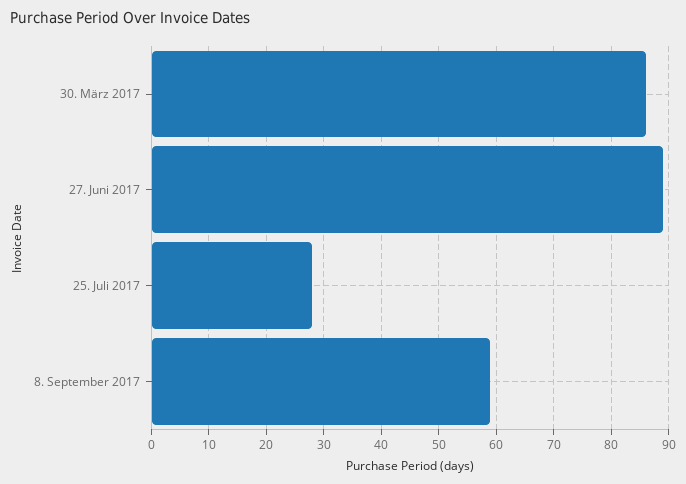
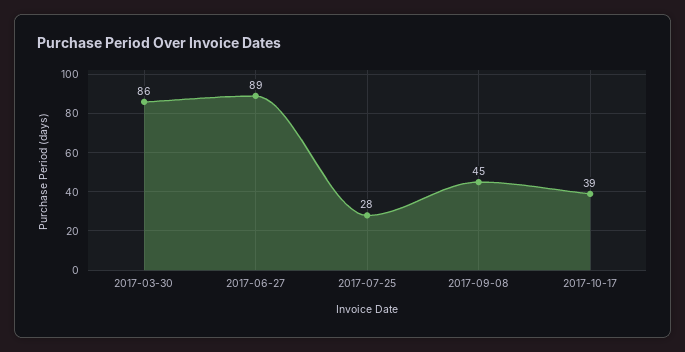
8. September 2017: 60 -> 45
2017-10-17: none -> 39

